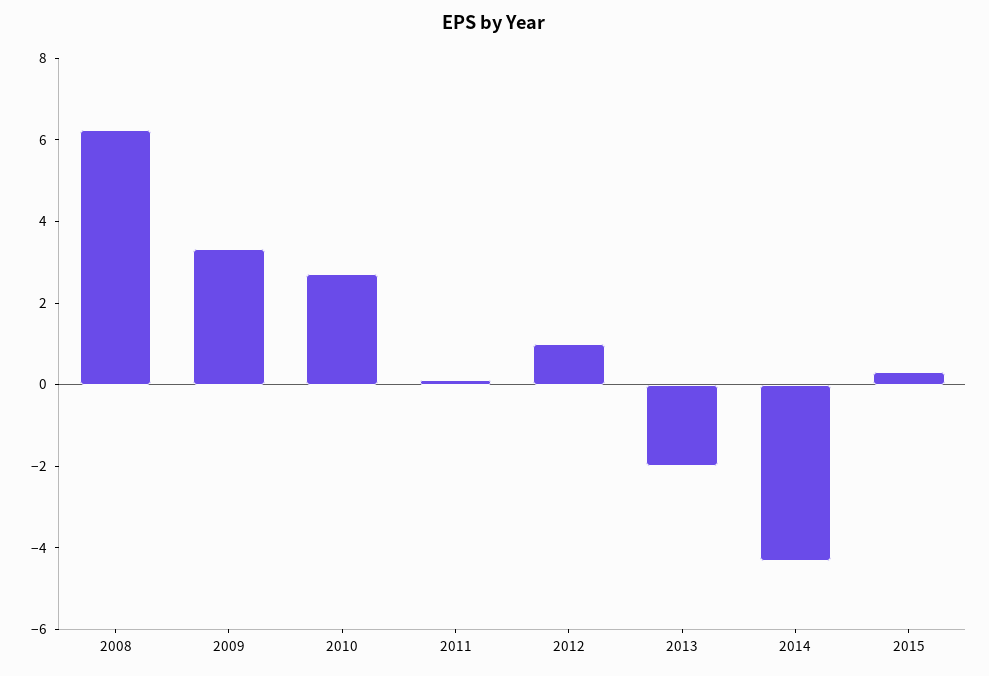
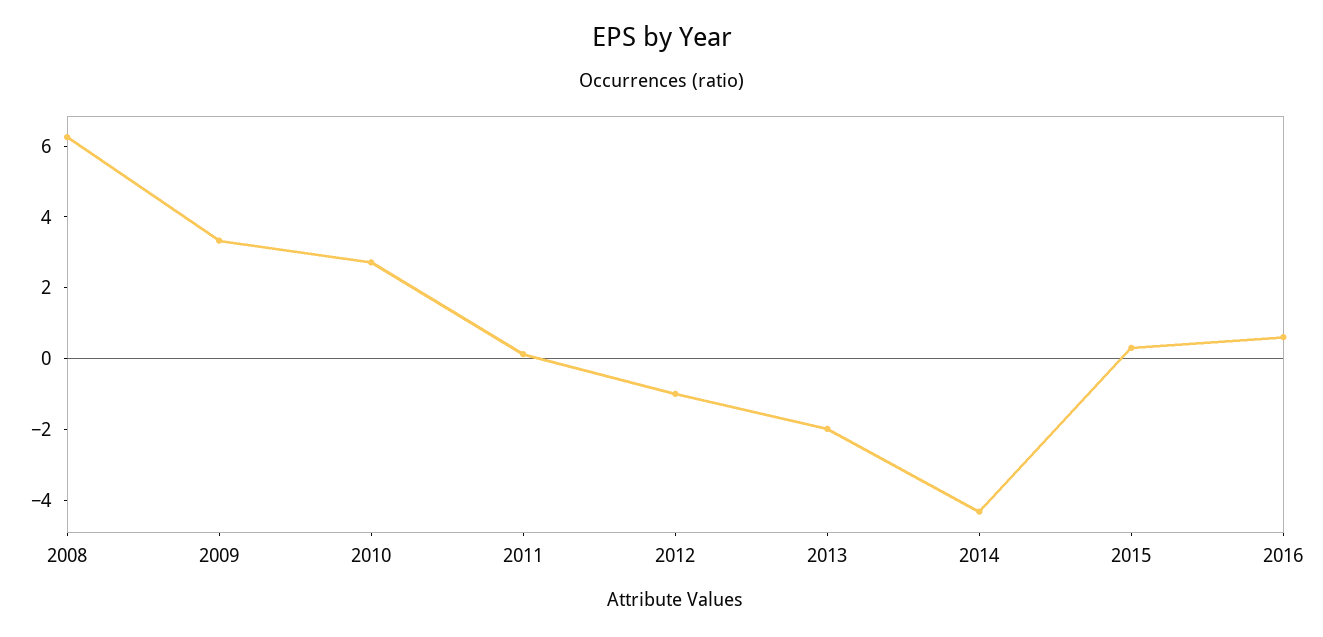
2012: 1 -> -1
2016: none -> 0.5

